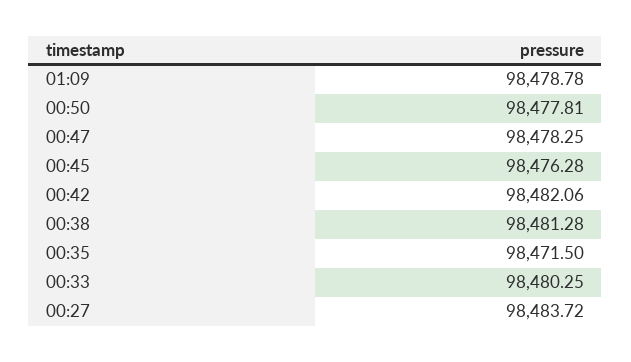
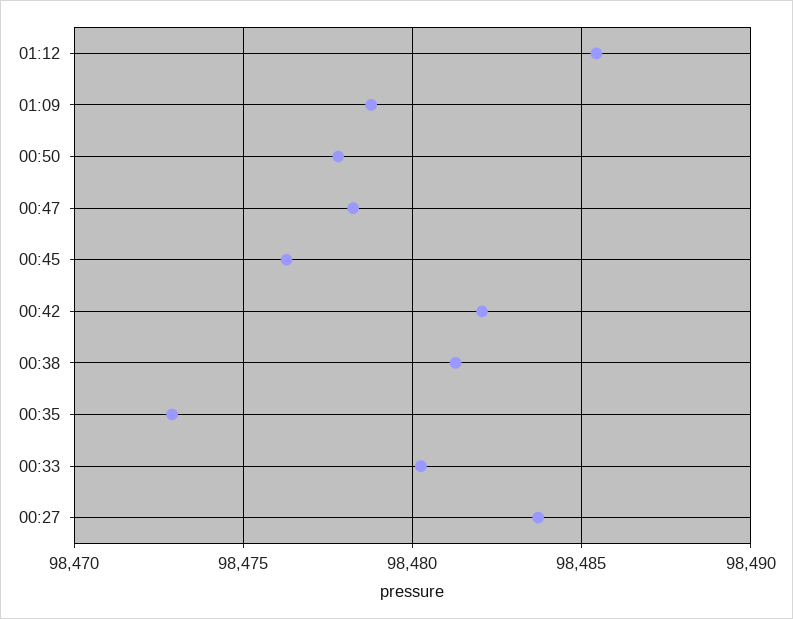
00:35: 98471.5 -> 98473
01:12: none -> 98485.5

